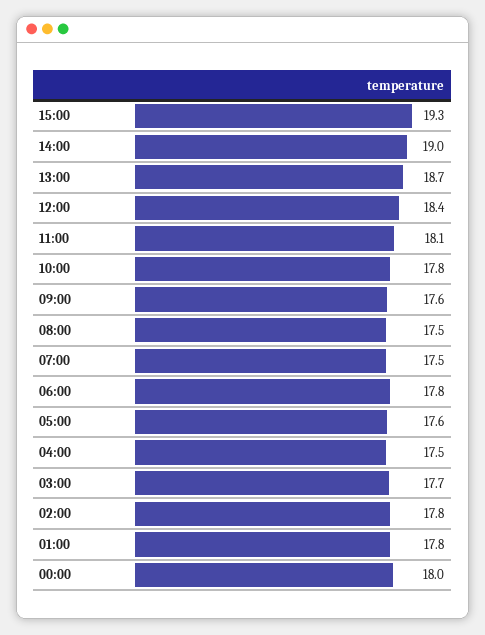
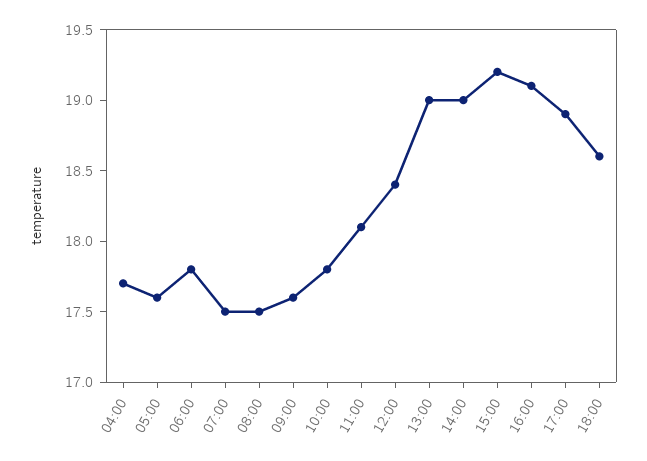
15:00: 19.3 -> 19.2
13:00: 18.7 -> 19
04:00: 17.5 -> 17.7
03:00: 17.7 -> none
02:00: 17.8 -> none
01:00: 17.8 -> none
00:00: 18 -> none
16:00: none -> 19.1
17:00: none -> 18.9
18:00: none -> 18.6

